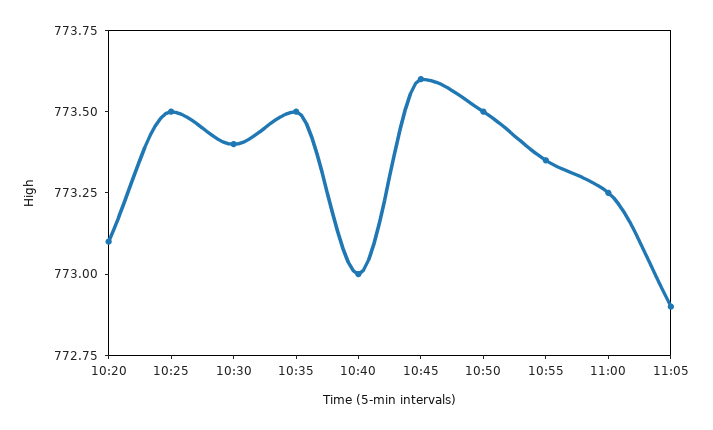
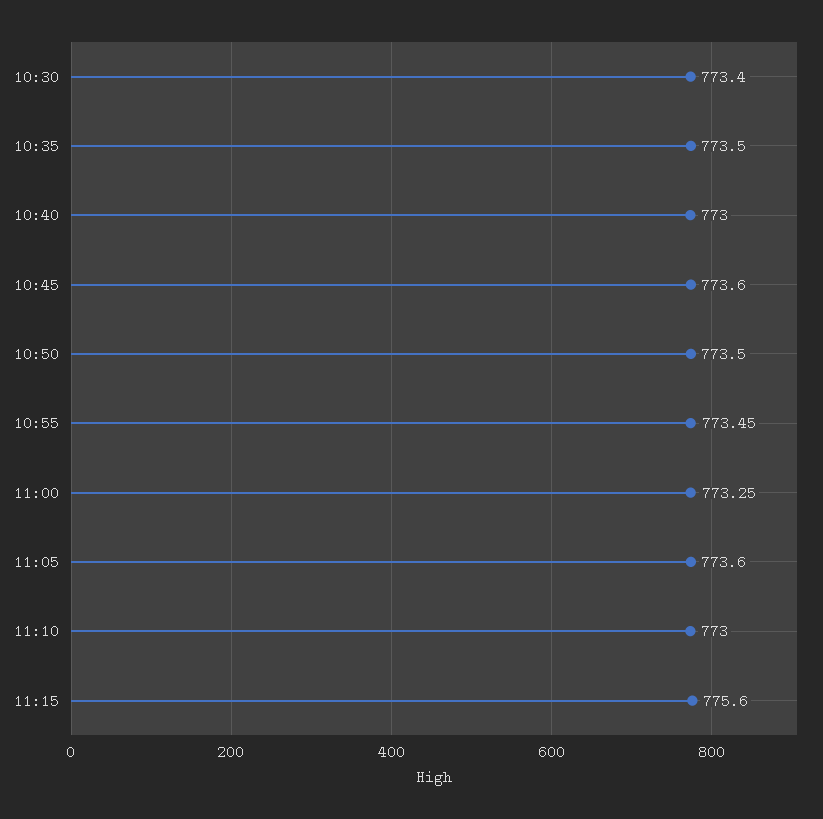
10:20: 773.1 -> none
10:25: 773.5 -> none
10:55: 773.35 -> 773.45
11:05: 772.9 -> 773.6
11:10: none -> 773
11:15: none -> 775.6

